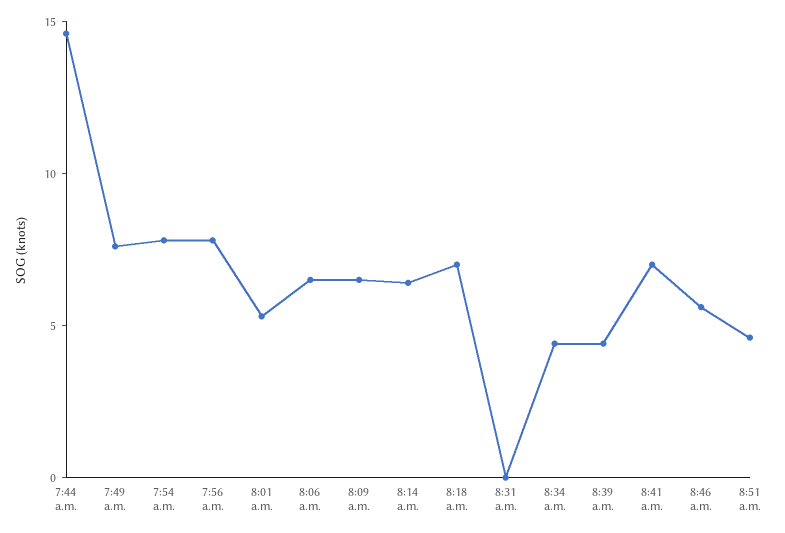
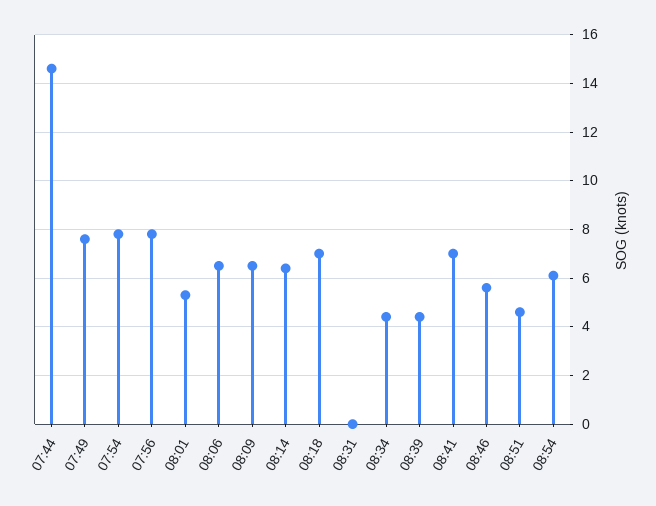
08:54: none -> 6

